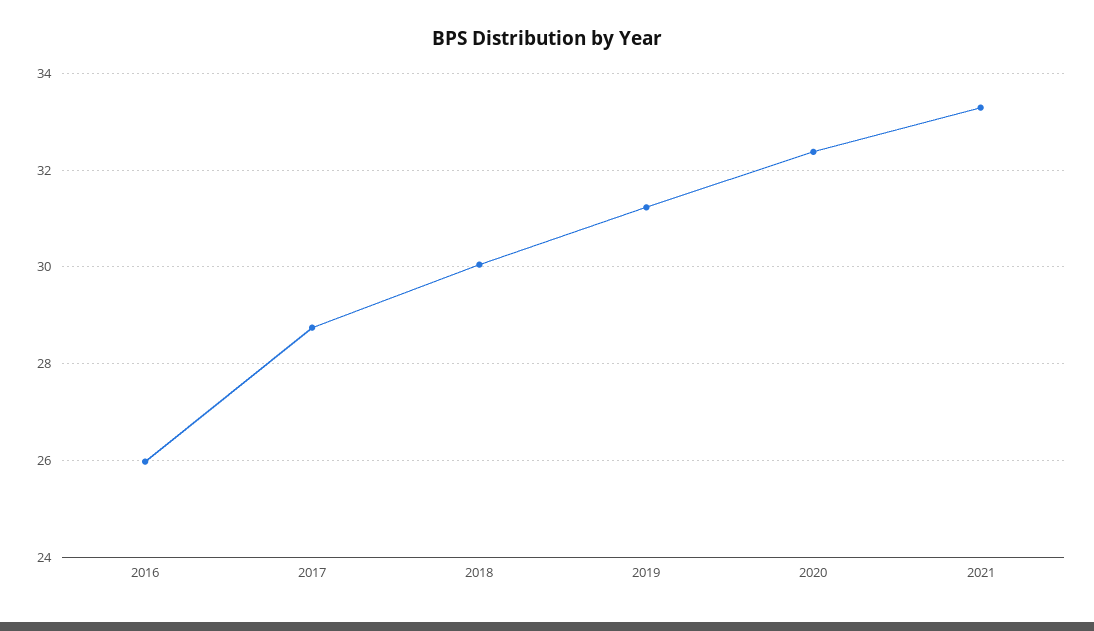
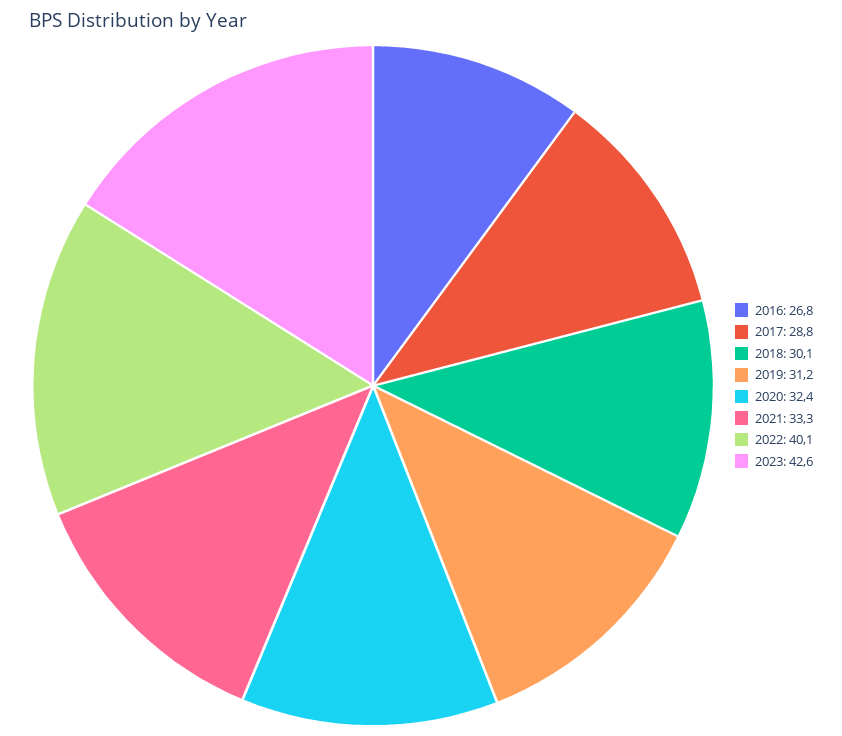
2016: 26 -> 26.8
2022: none -> 40.1
2023: none -> 42.6

